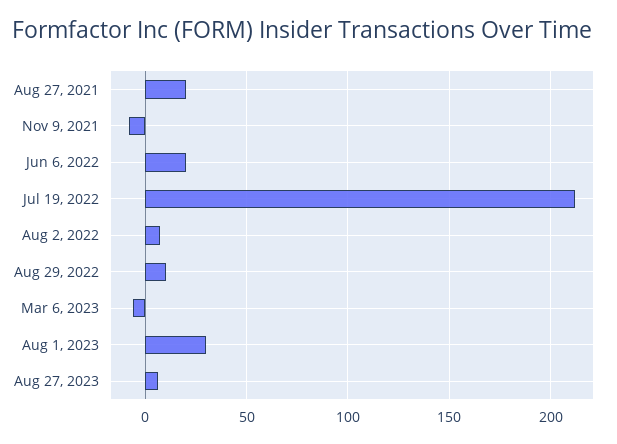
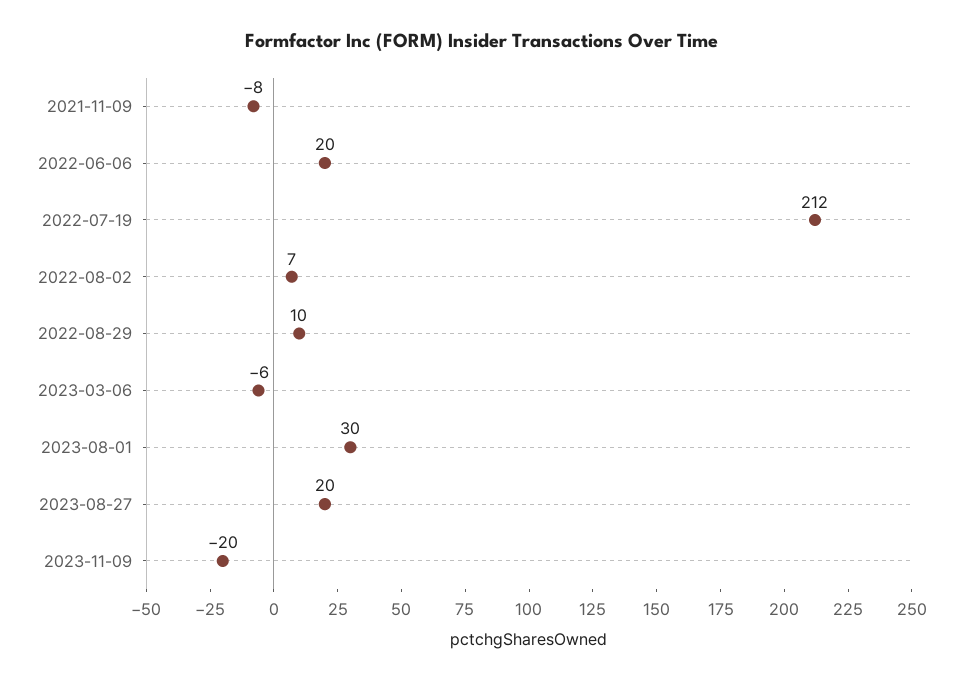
Aug 27, 2021: 20 -> none
Aug 27, 2023: 5 -> 20
2023-11-09: none -> -20

